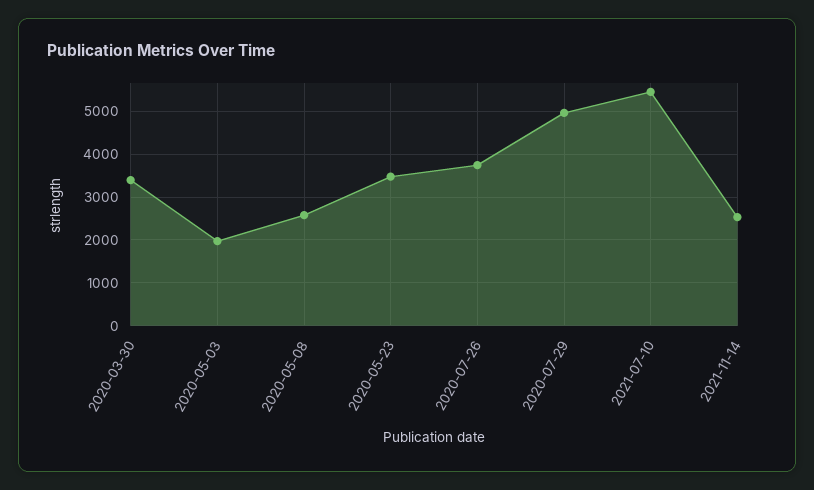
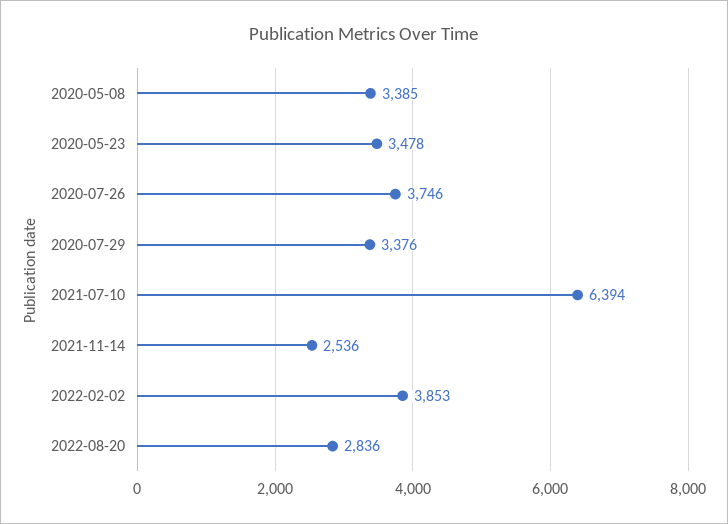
2020-03-30: 3400 -> none
2020-05-03: 2000 -> none
2020-05-08: 2600 -> 3385
2020-07-29: 5000 -> 3376
2021-07-10: 5400 -> 6394
2022-02-02: none -> 3853
2022-08-20: none -> 2836

